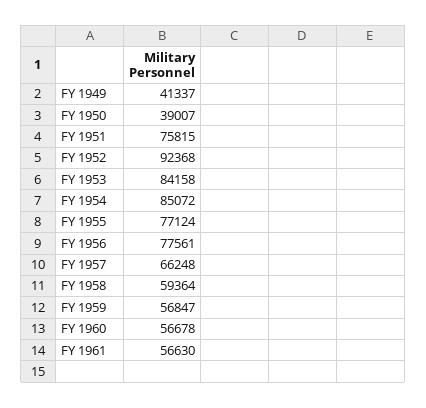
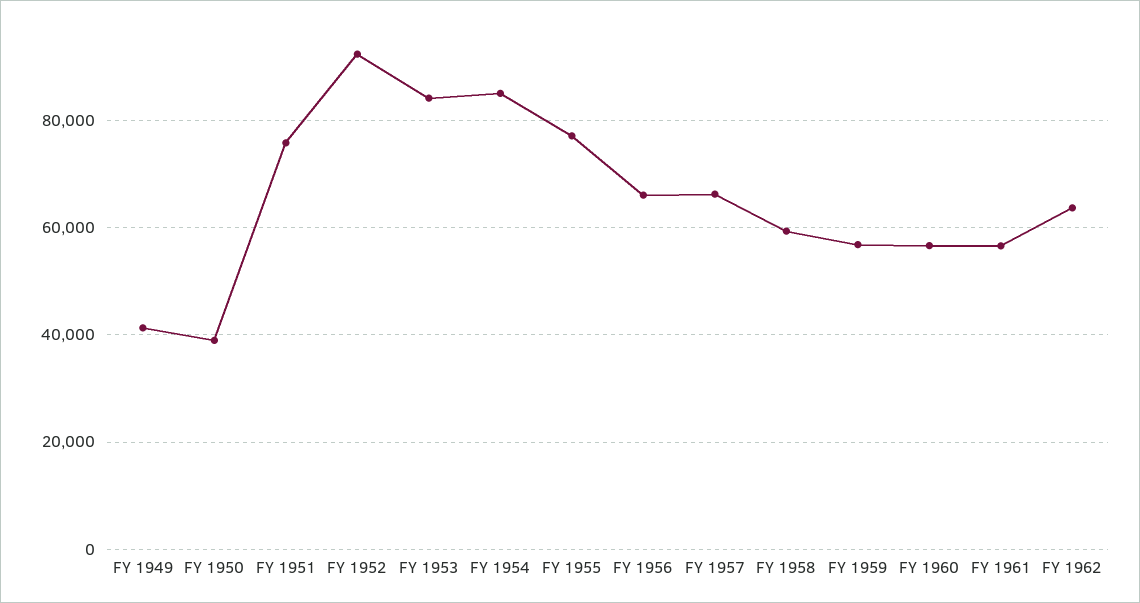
FY 1956: 77561 -> 66000
FY 1962: none -> 64000

